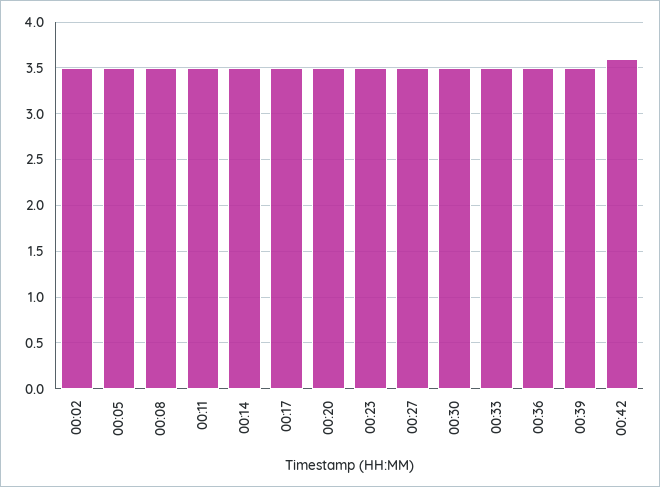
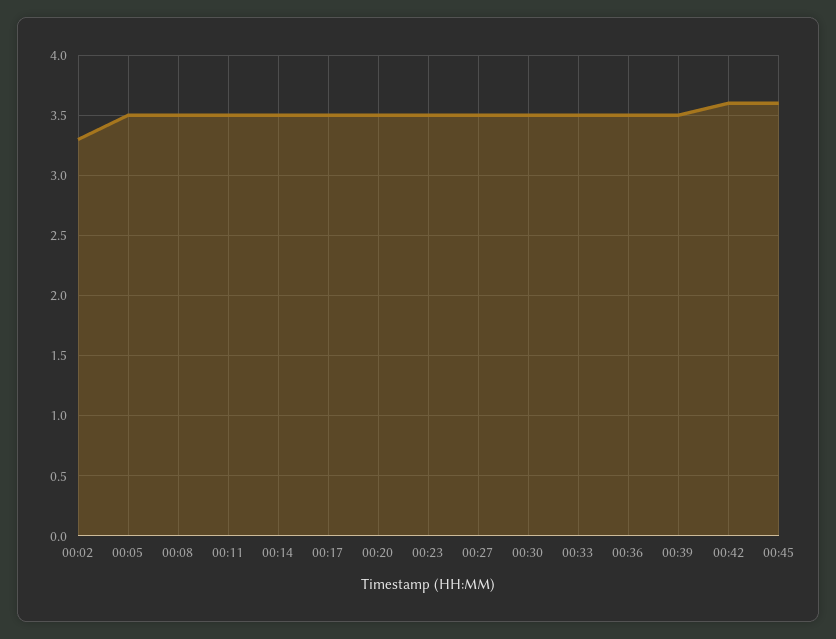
00:02: 3.5 -> 3.3
00:45: none -> 3.6

